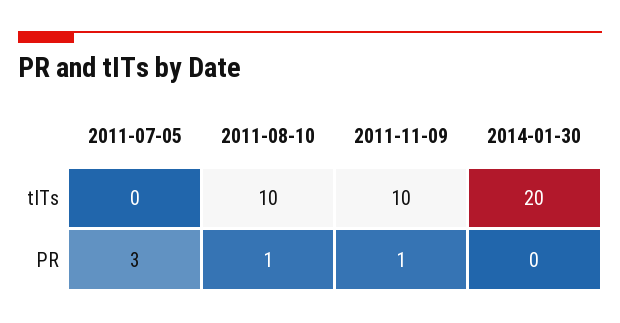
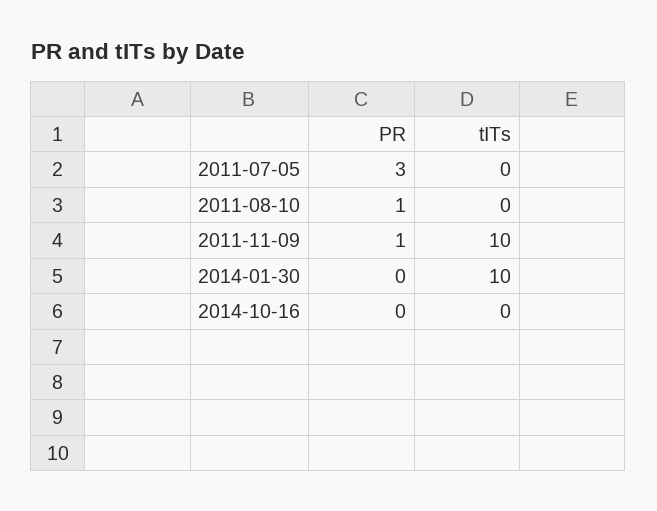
2011-08-10, tITs: 10 -> 0
2014-01-30, tITs: 20 -> 10
2014-10-16, PR: none -> 0
2014-10-16, tITs: none -> 0

